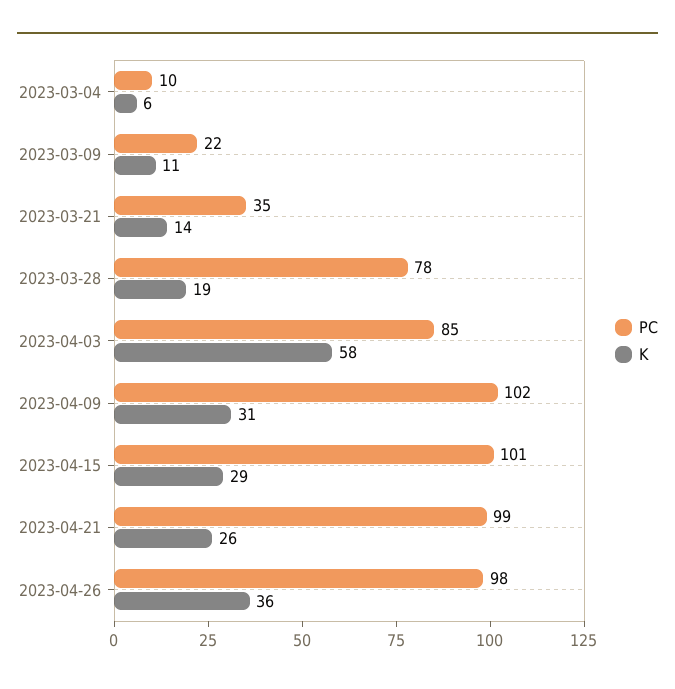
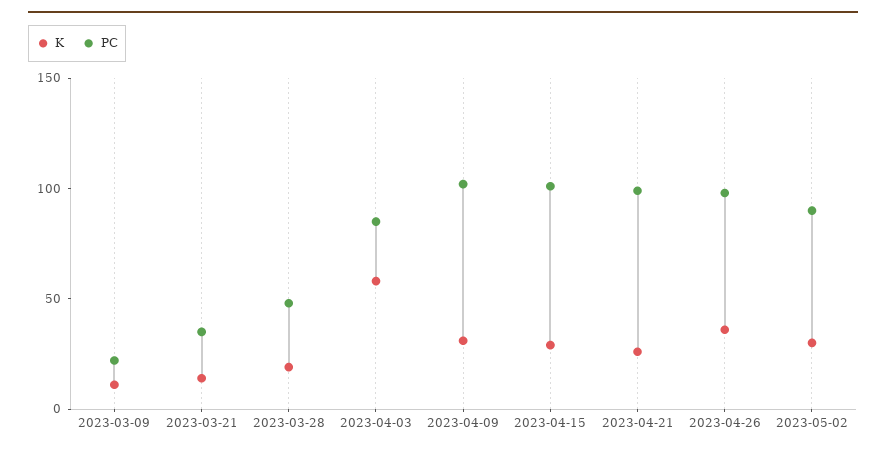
PC, 2023-03-04: 10 -> none
K, 2023-03-04: 6 -> none
PC, 2023-03-28: 78 -> 50
K, 2023-05-02: none -> 30
PC, 2023-05-02: none -> 90

